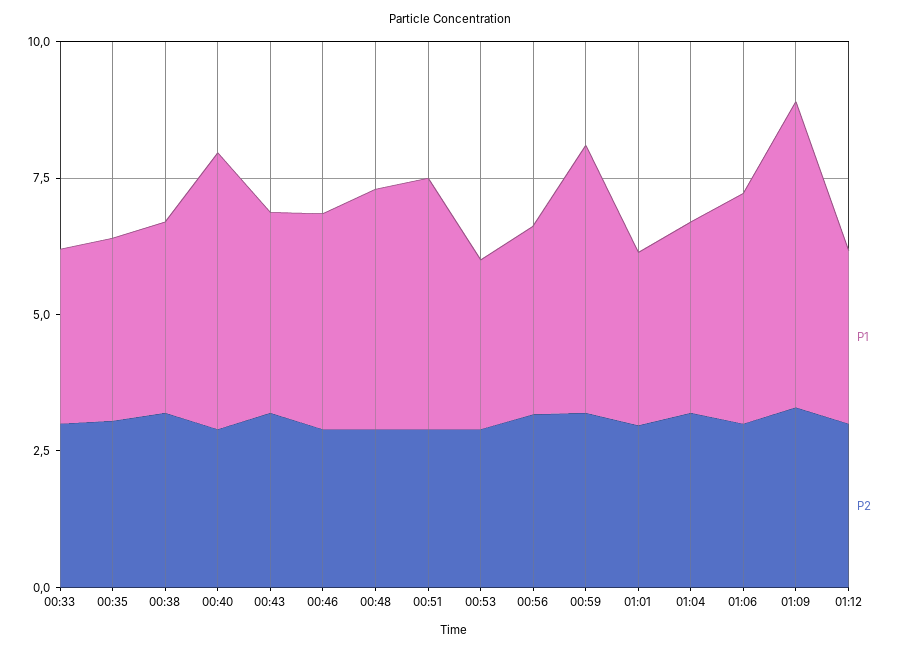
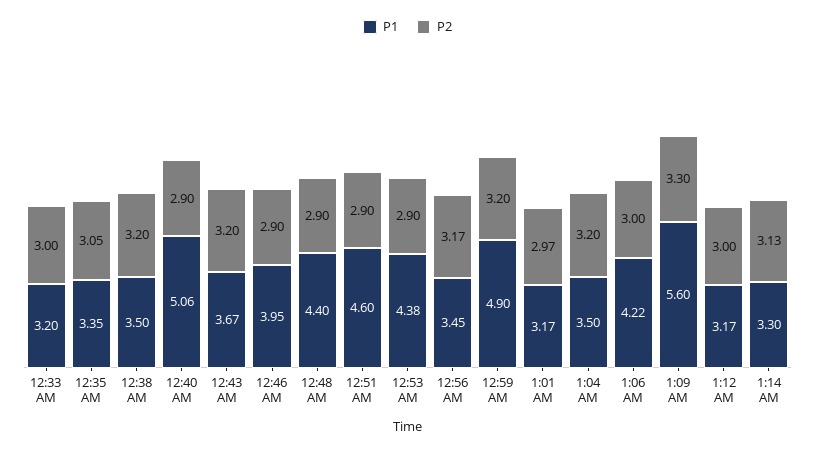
P1, 00:53: 3 -> 4.38
P1, 1:14 AM: none -> 3.3
P2, 1:14 AM: none -> 3.13

